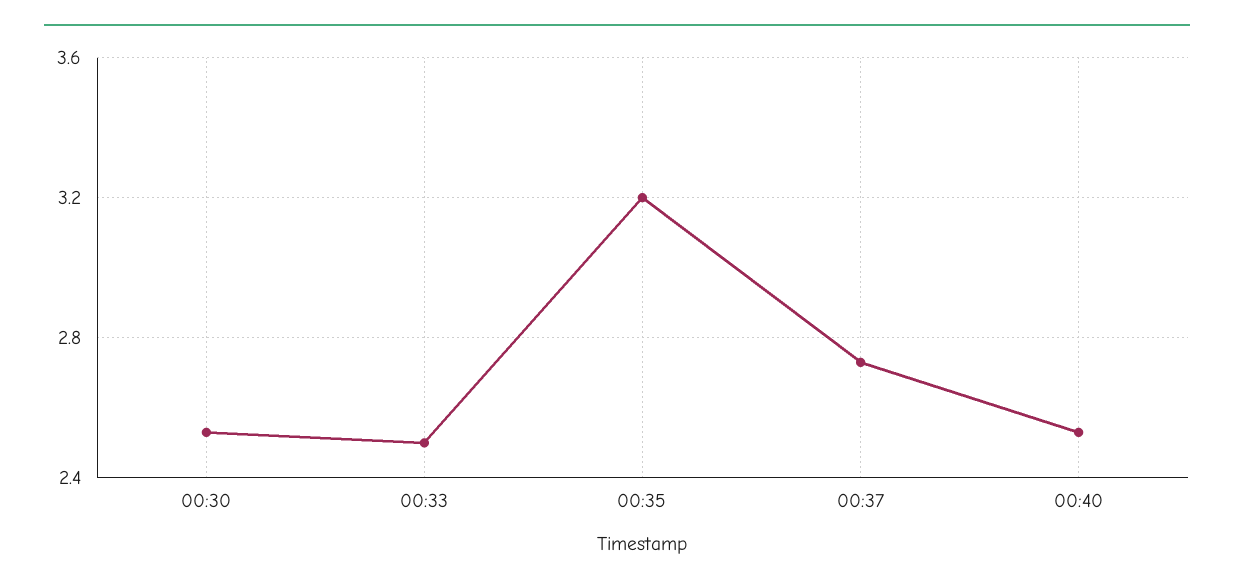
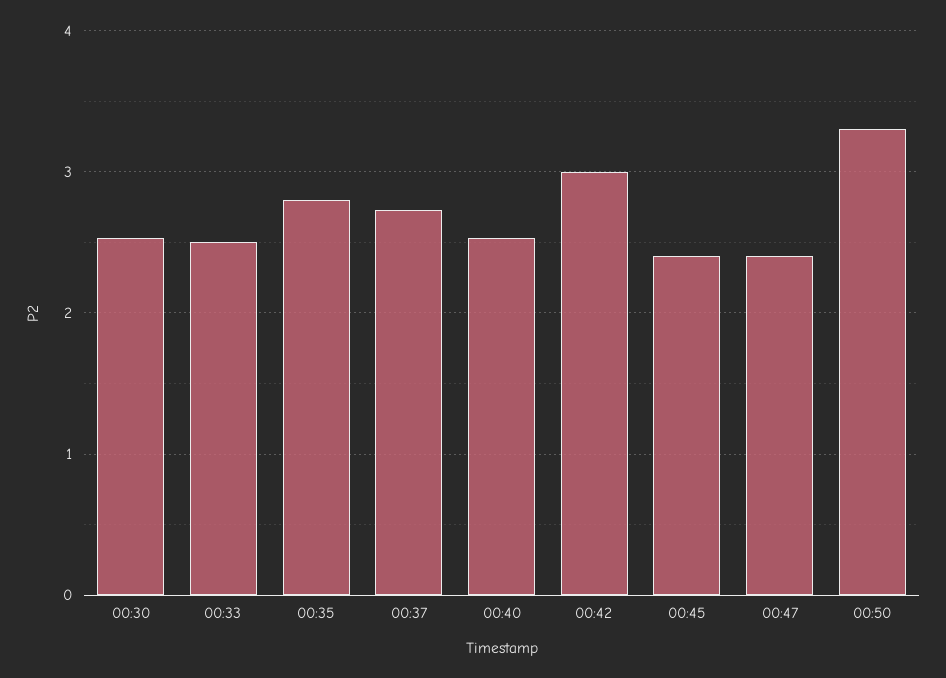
00:35: 3.2 -> 2.8
00:42: none -> 3
00:45: none -> 2.4
00:47: none -> 2.4
00:50: none -> 3.3

